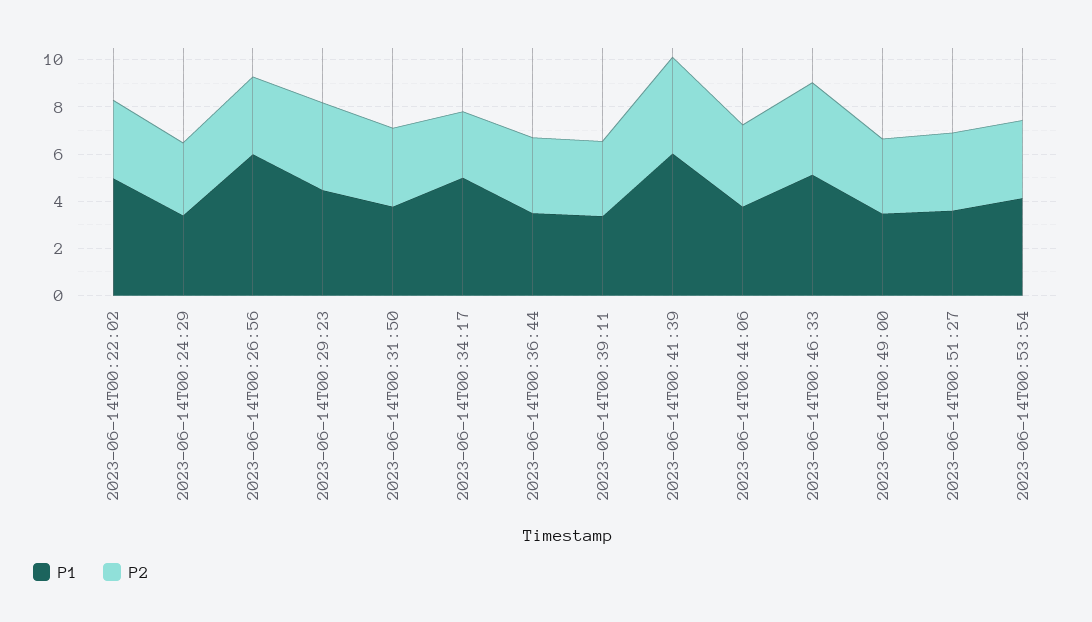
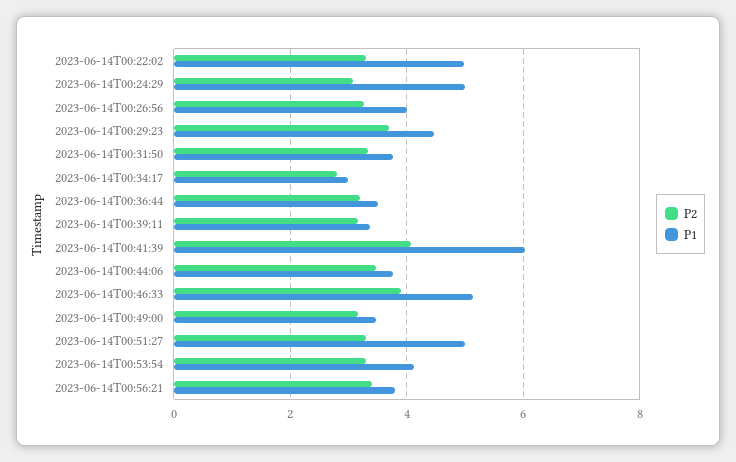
P1, 2023-06-14T00:24:29: 3.5 -> 5
P1, 2023-06-14T00:26:56: 6 -> 4
P1, 2023-06-14T00:34:17: 5 -> 3
P1, 2023-06-14T00:51:27: 3.5 -> 5
P2, 2023-06-14T00:56:21: none -> 3.4
P1, 2023-06-14T00:56:21: none -> 3.8

